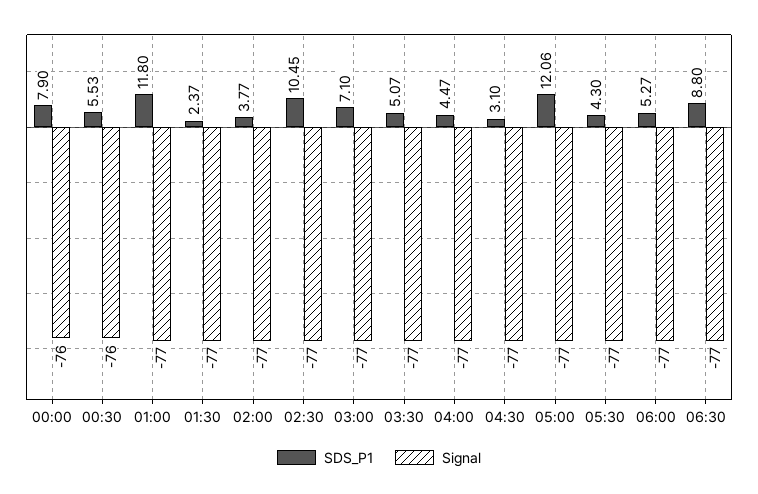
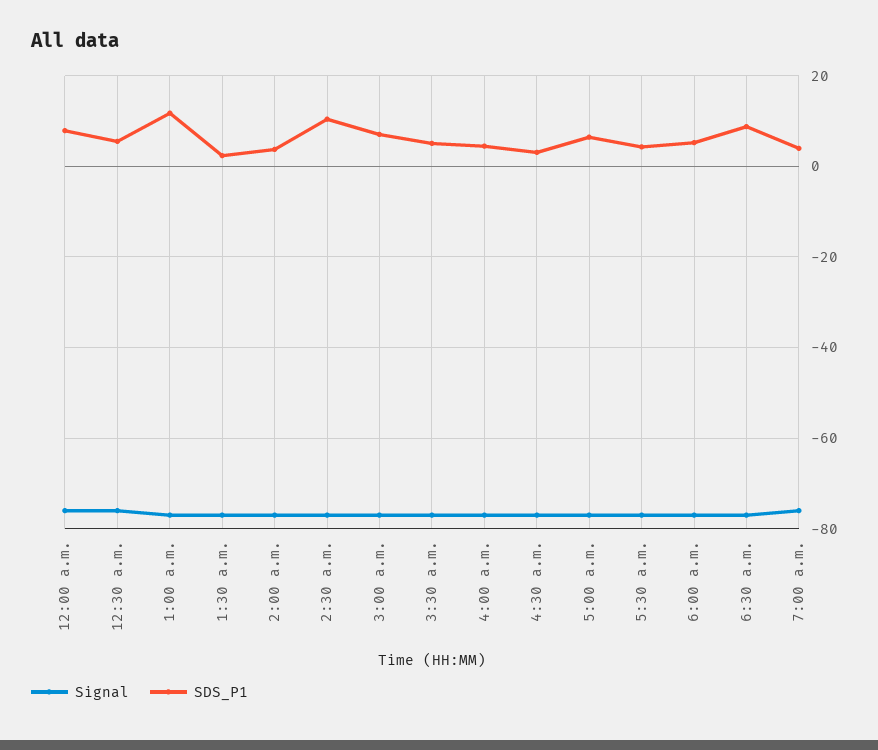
SDS_P1, 05:00: 12.06 -> 6
Signal, 7:00 a.m.: none -> -76
SDS_P1, 7:00 a.m.: none -> 4

